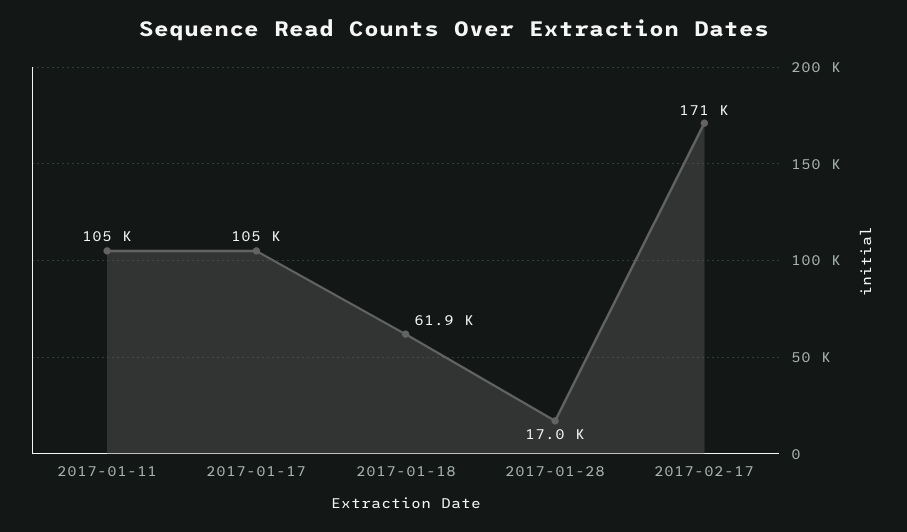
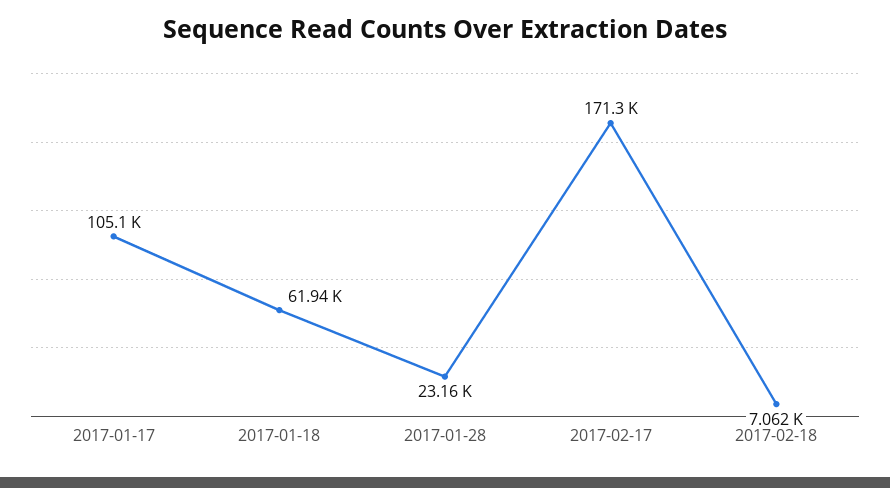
2017-01-11: 105000 -> none
2017-01-28: 17000 -> 23160
2017-02-18: none -> 7062

